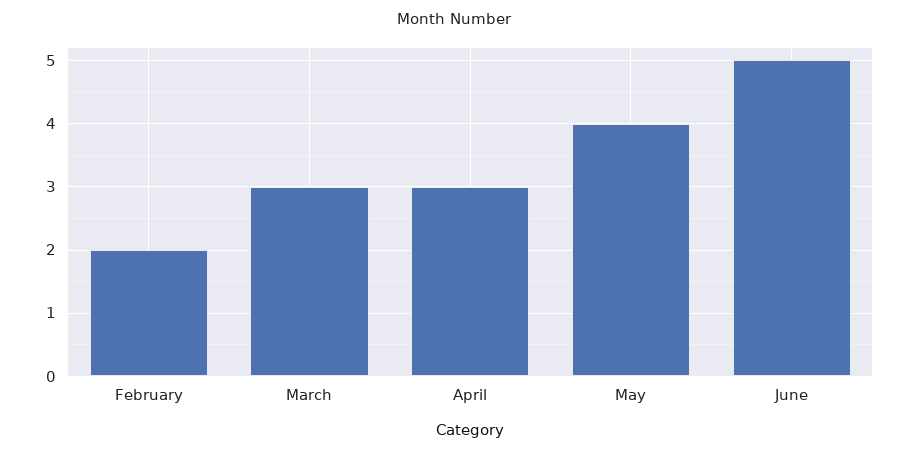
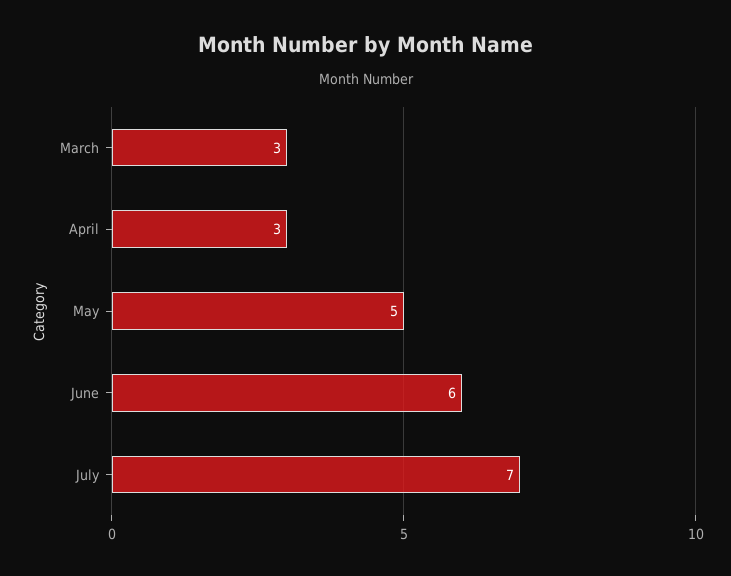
February: 2 -> none
May: 4 -> 5
June: 5 -> 6
July: none -> 7

